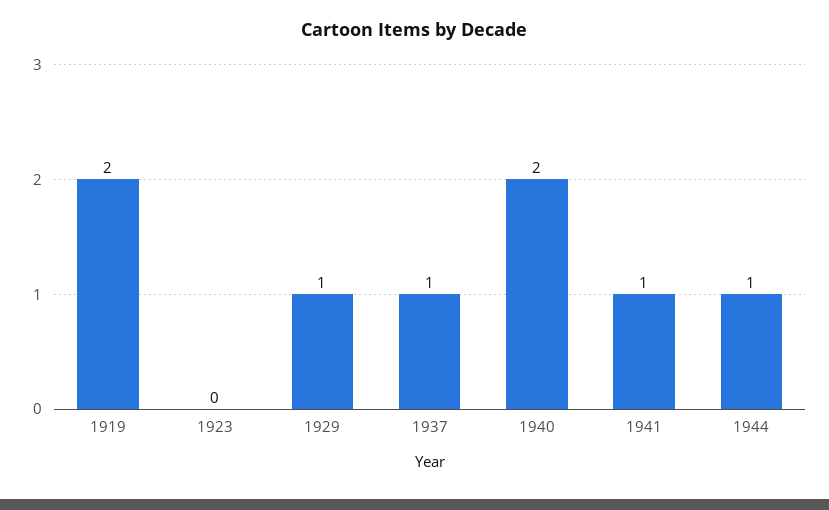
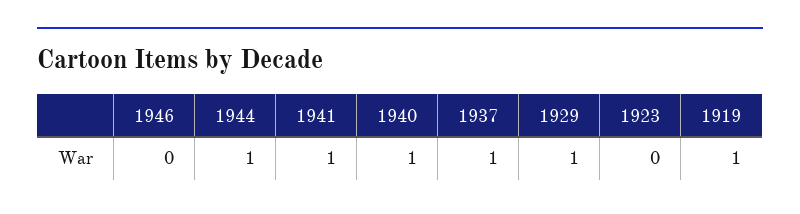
1919: 2 -> 1
1940: 2 -> 1
1946: none -> 0

